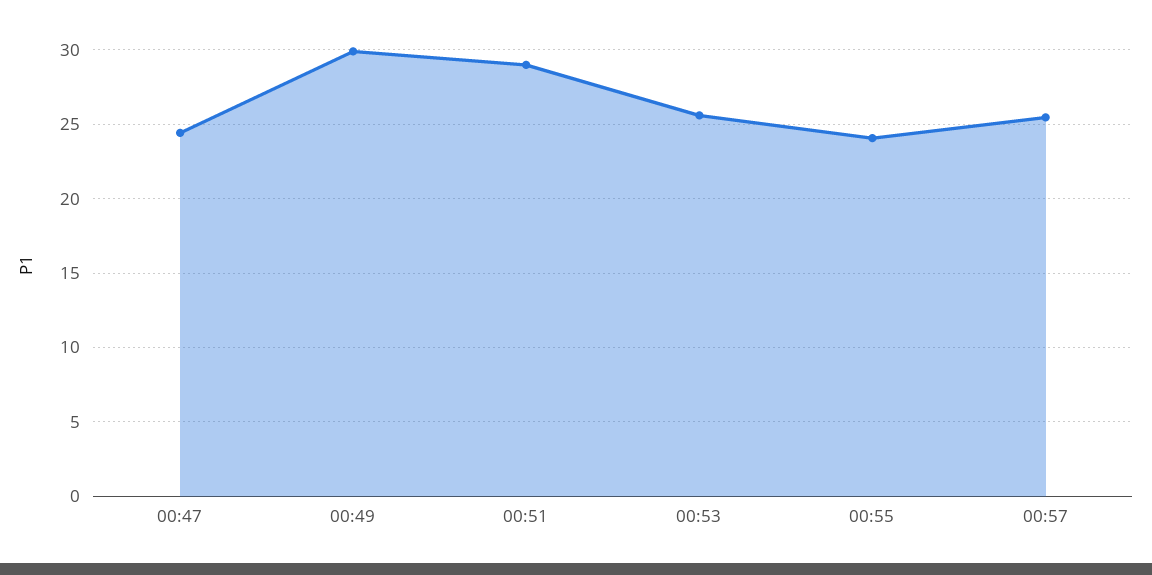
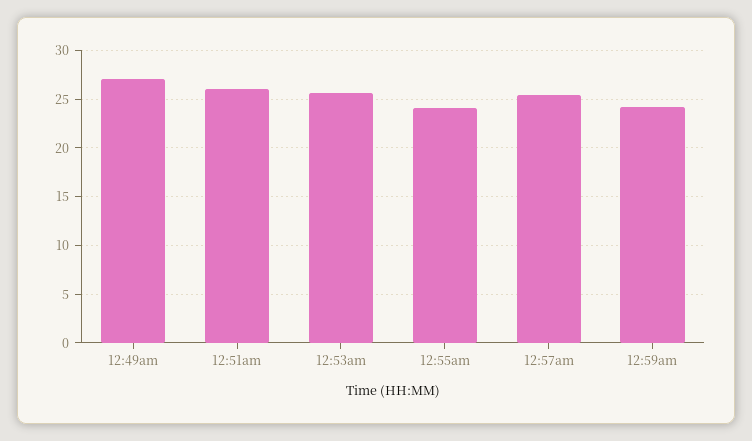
00:47: 24.5 -> none
00:49: 30 -> 27
00:51: 29 -> 26
12:59am: none -> 24

